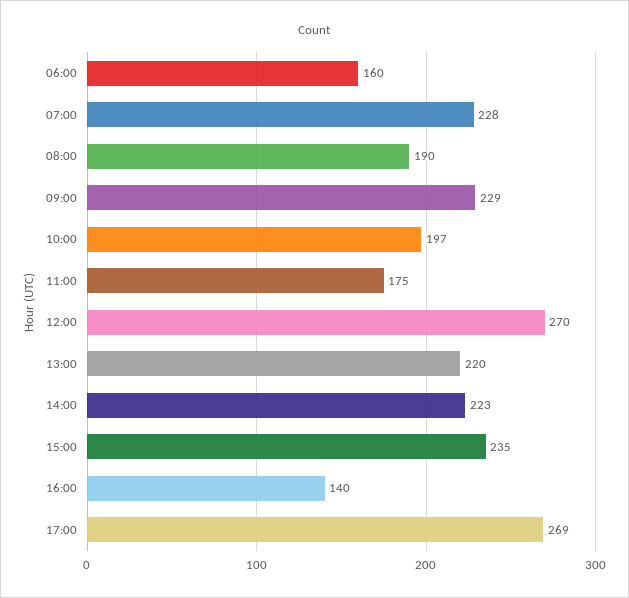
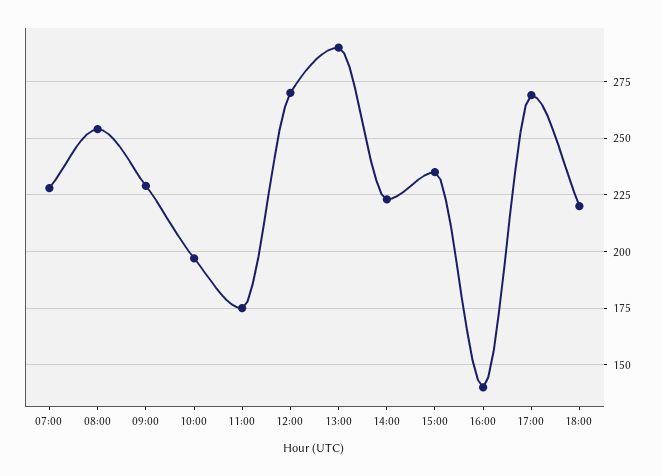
06:00: 160 -> none
08:00: 190 -> 255
13:00: 220 -> 290
18:00: none -> 220

